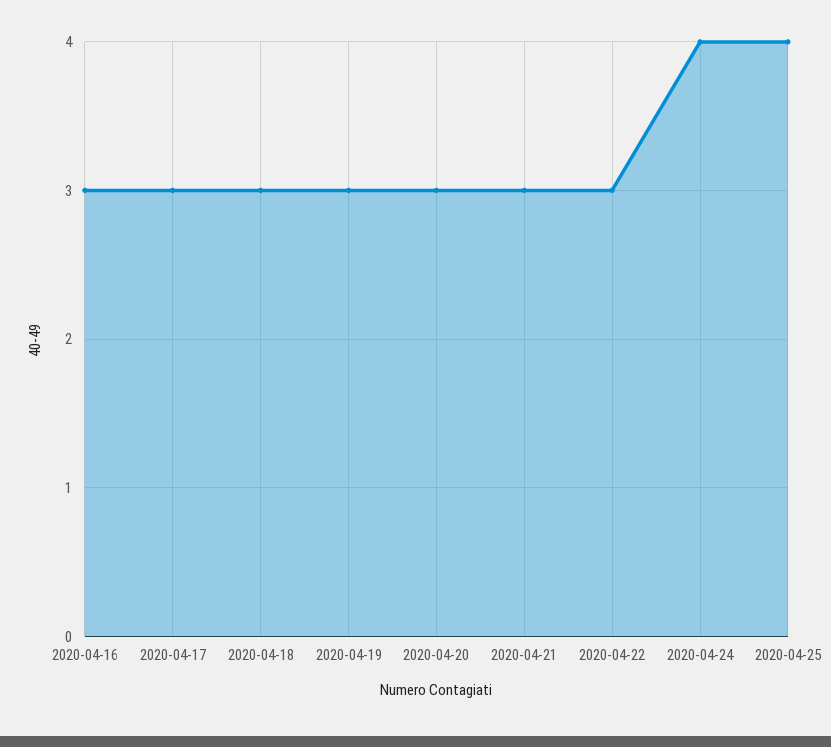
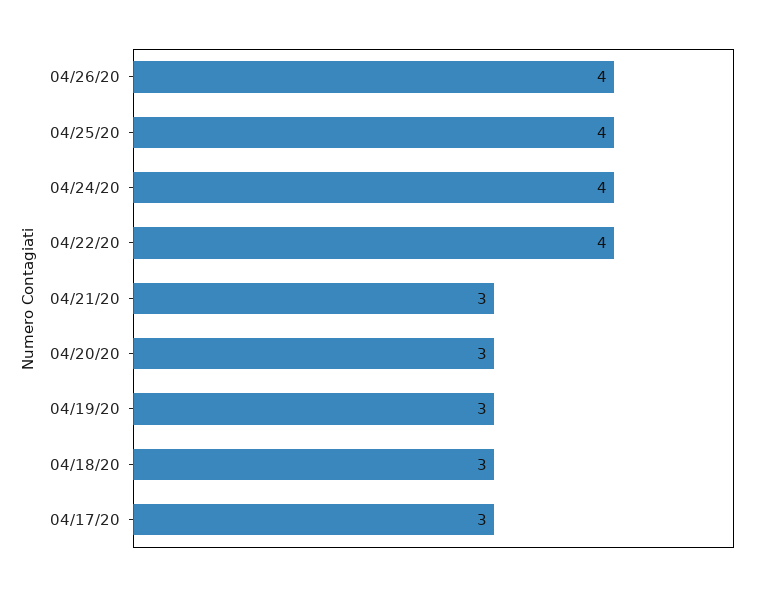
2020-04-16: 3 -> none
2020-04-22: 3 -> 4
04/26/20: none -> 4

